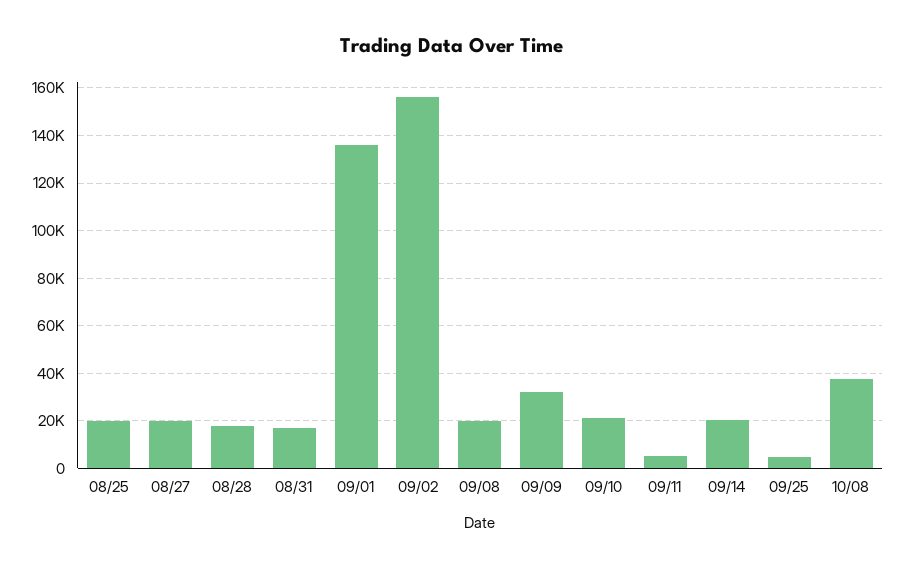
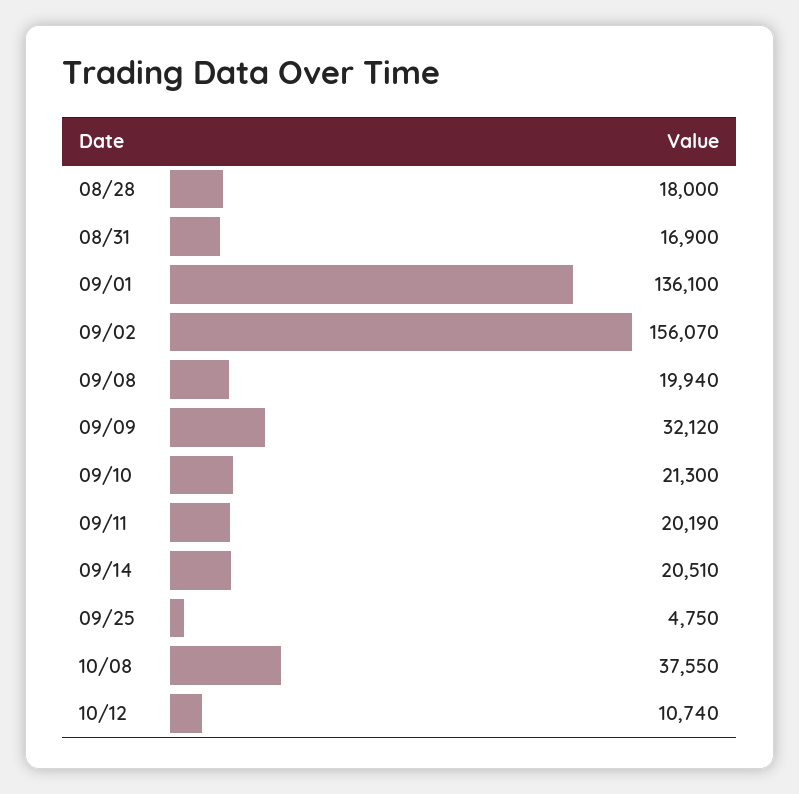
08/25: 20000 -> none
08/27: 20000 -> none
09/11: 5000 -> 20190
10/12: none -> 10740

